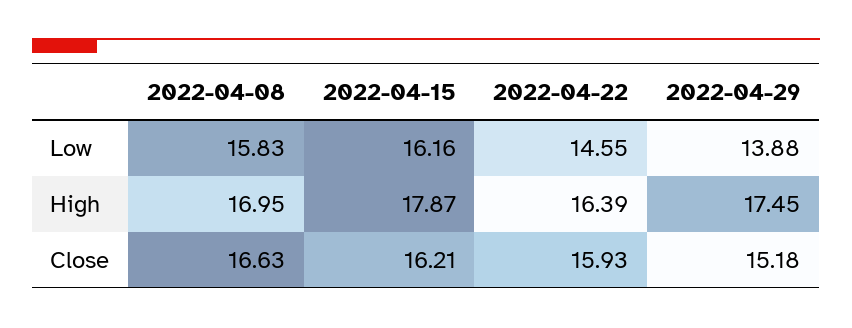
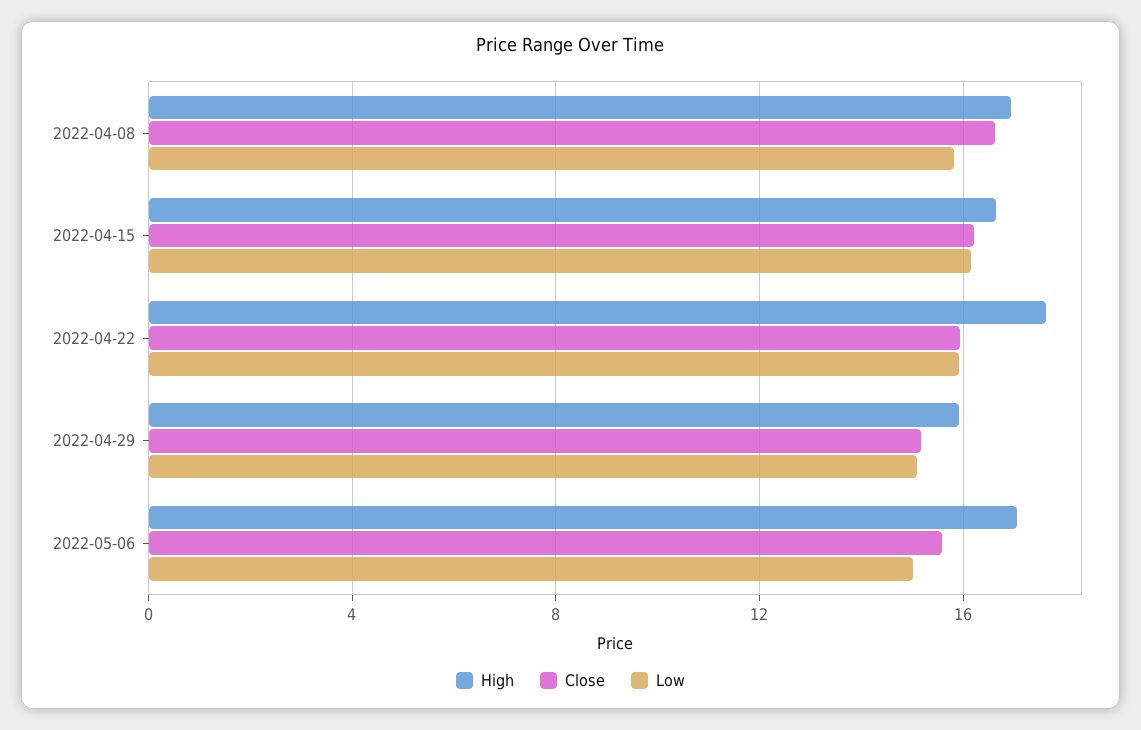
Low, 2022-04-22: 14.55 -> 16
Low, 2022-04-29: 13.88 -> 15
High, 2022-04-15: 17.87 -> 16.5
High, 2022-04-22: 16.39 -> 17.5
High, 2022-04-29: 17.45 -> 16
High, 2022-05-06: none -> 17
Close, 2022-05-06: none -> 15.5
Low, 2022-05-06: none -> 15

